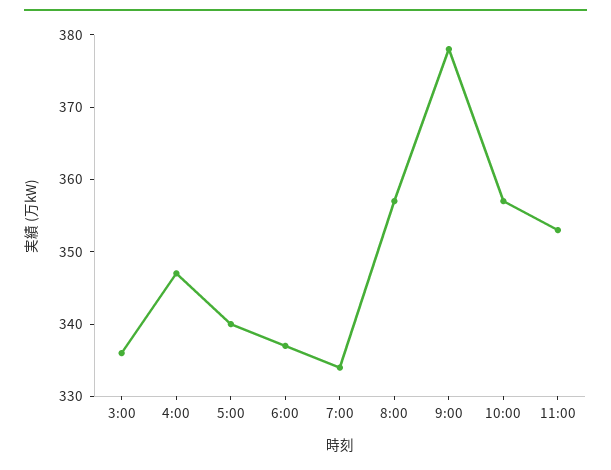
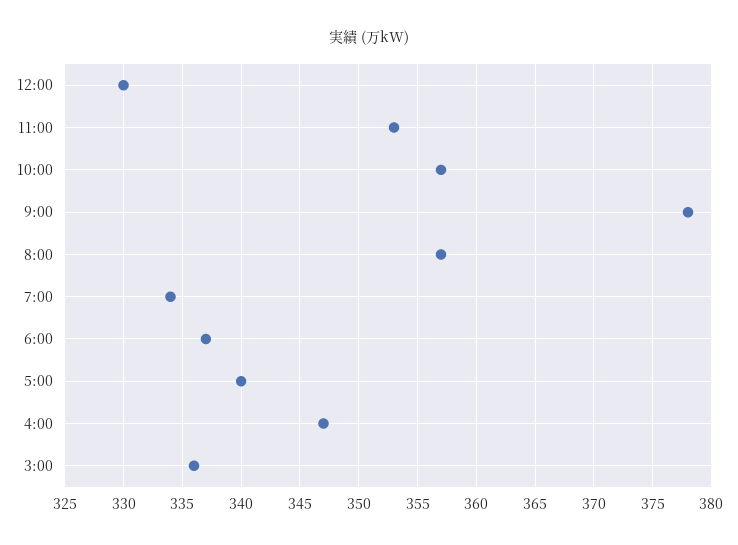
12:00: none -> 330

